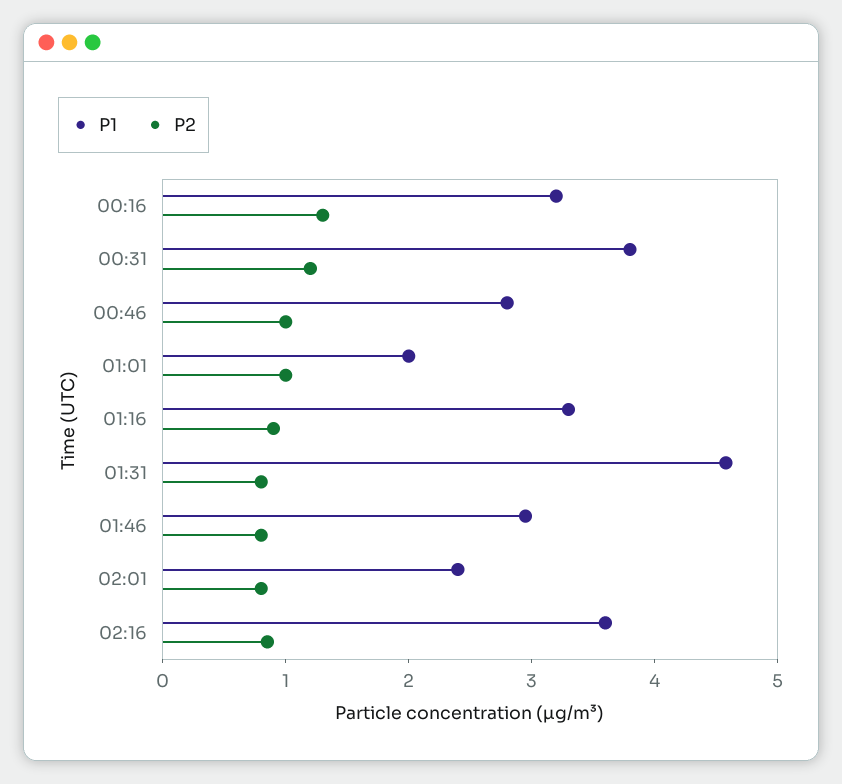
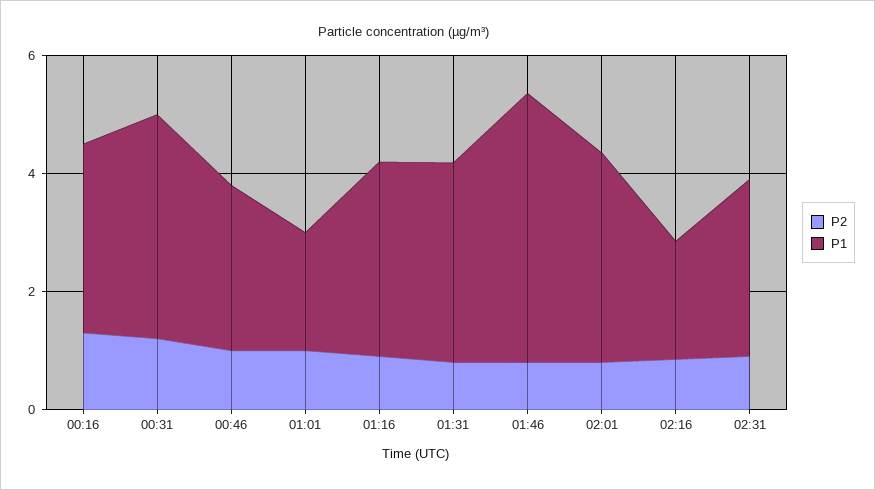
P1, 01:31: 4.6 -> 3.5
P1, 01:46: 3 -> 4.5
P1, 02:01: 2.4 -> 3.5
P1, 02:16: 3.6 -> 2
P2, 02:31: none -> 1
P1, 02:31: none -> 3

